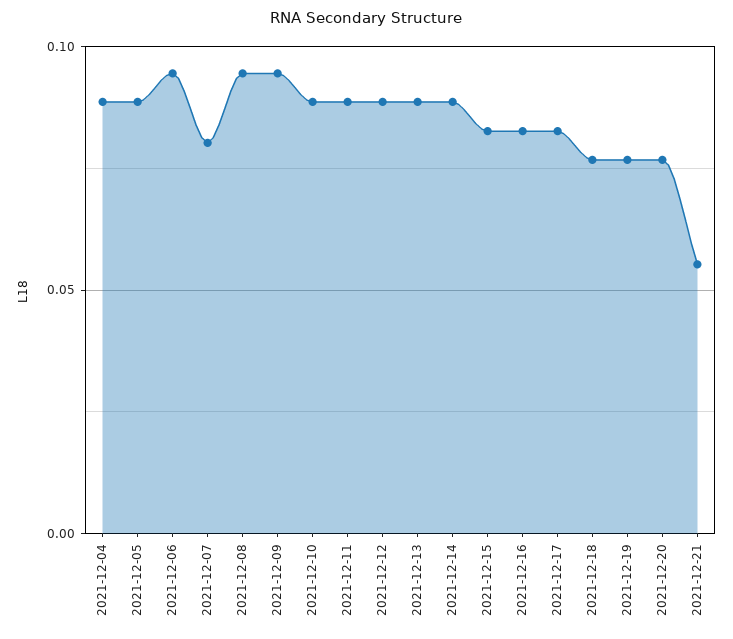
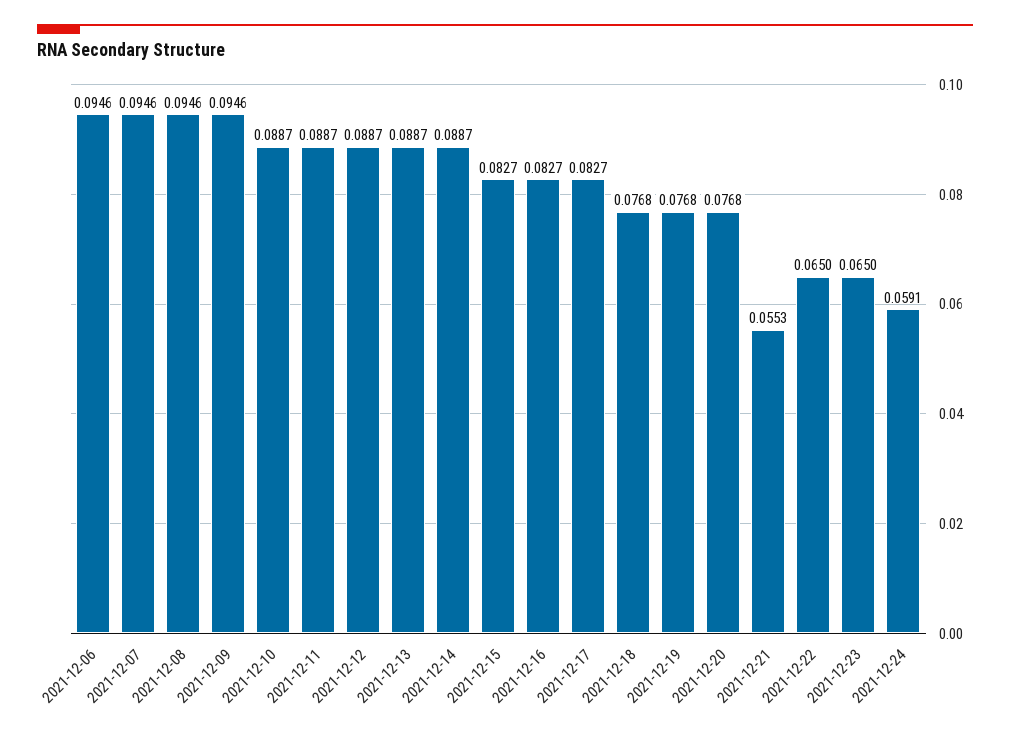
2021-12-04: 0.09 -> none
2021-12-05: 0.09 -> none
2021-12-07: 0.08 -> 0.0946
2021-12-22: none -> 0.065
2021-12-23: none -> 0.065
2021-12-24: none -> 0.0591

